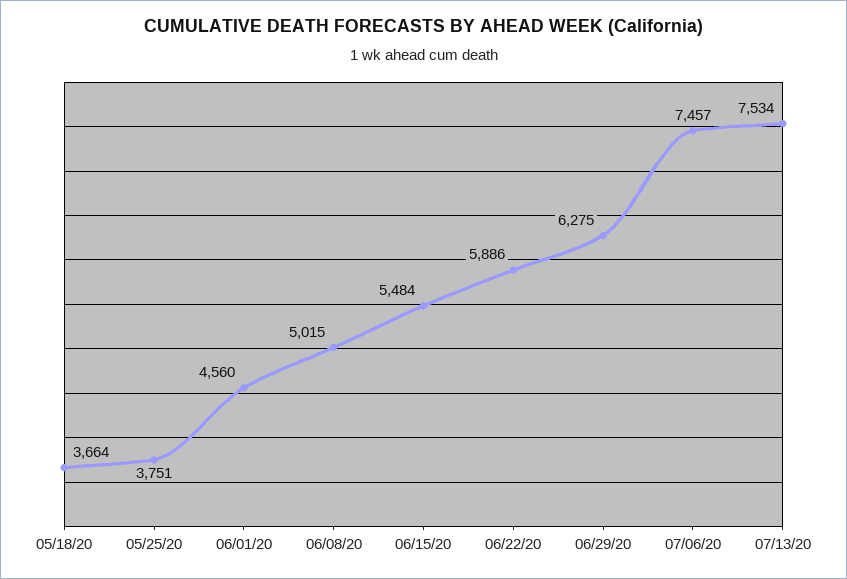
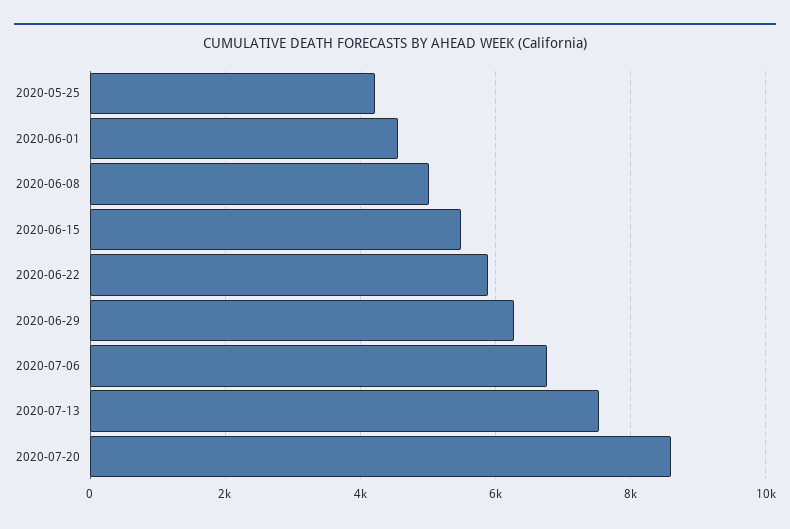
05/18/20: 3664 -> none
05/25/20: 3751 -> 4200
07/06/20: 7457 -> 6800
2020-07-20: none -> 8600

